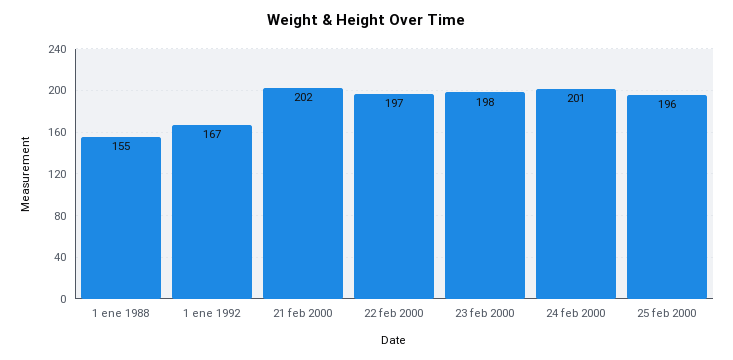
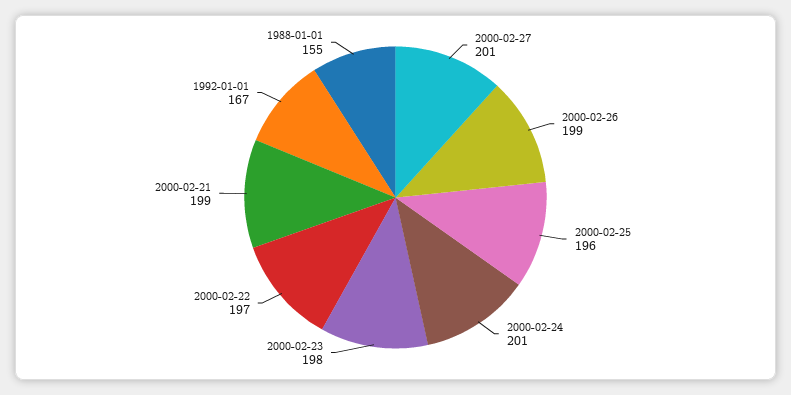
21 feb 2000: 202 -> 199
2000-02-27: none -> 201
2000-02-26: none -> 199

